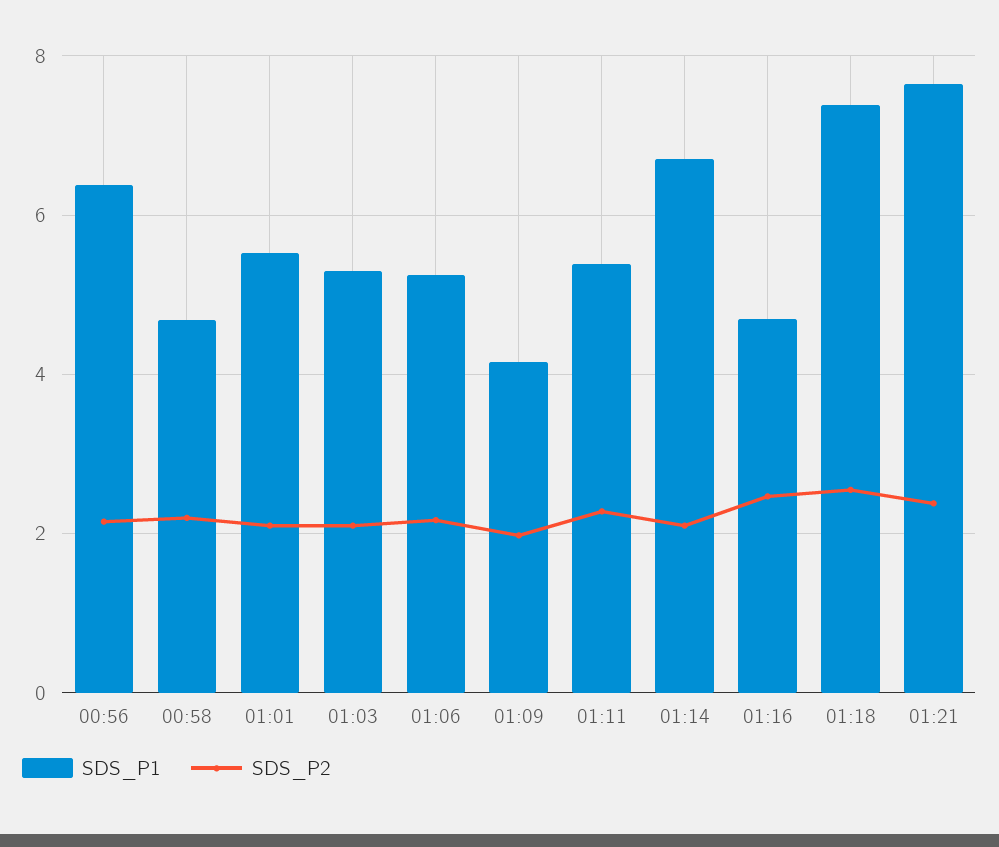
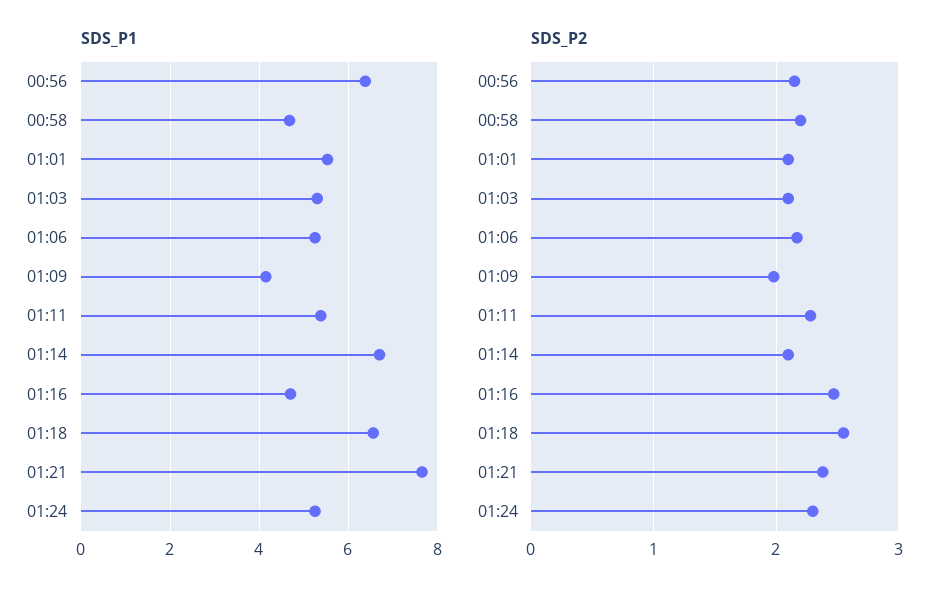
SDS_P1, 01:18: 7.4 -> 6.6
SDS_P1, 01:24: none -> 5.2
SDS_P2, 01:24: none -> 2.3

